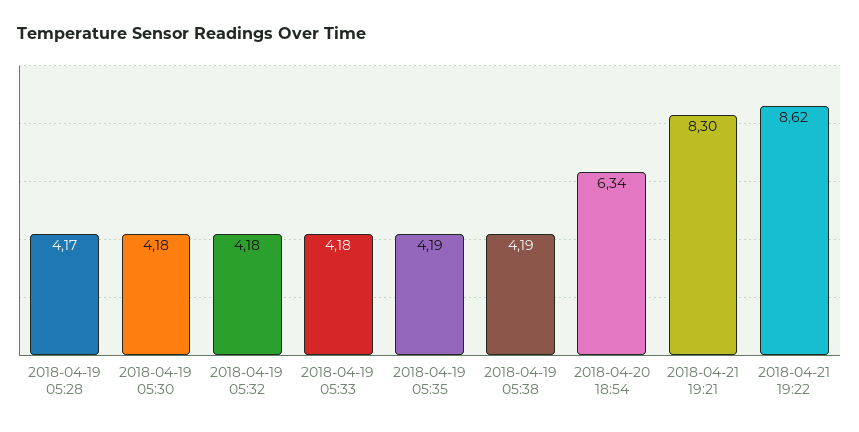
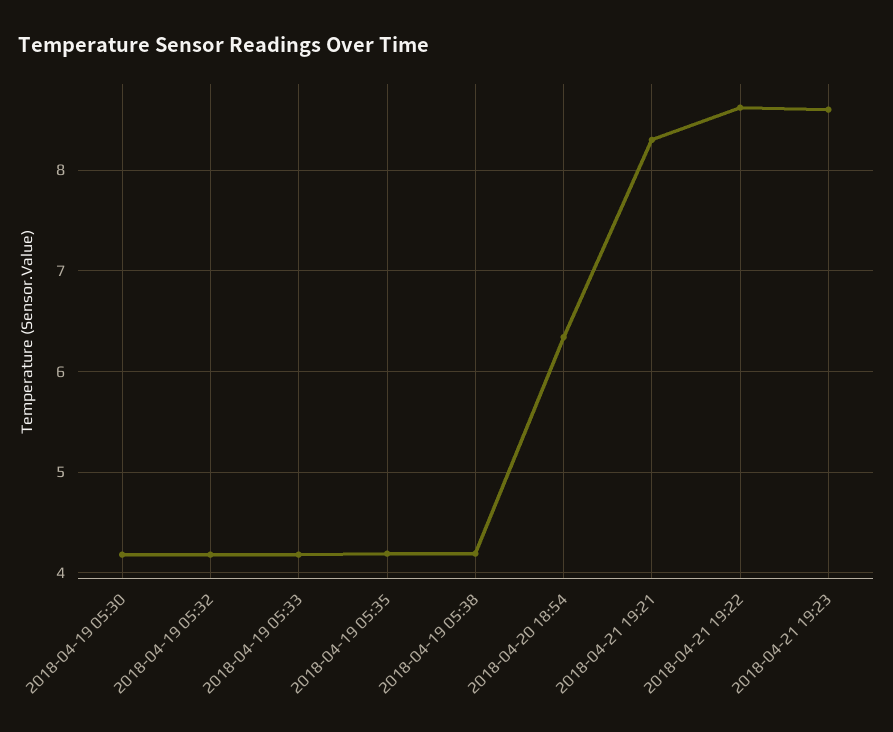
2018-04-19 05:28: 4.17 -> none
2018-04-21 19:23: none -> 8.6

